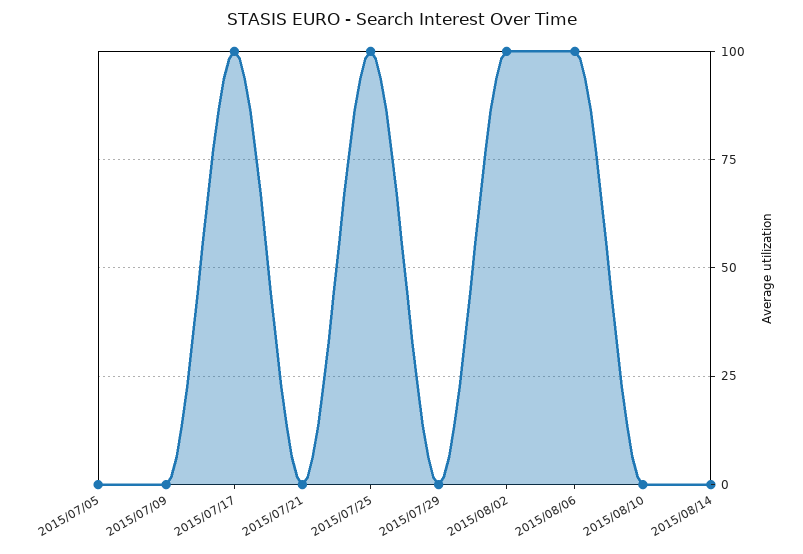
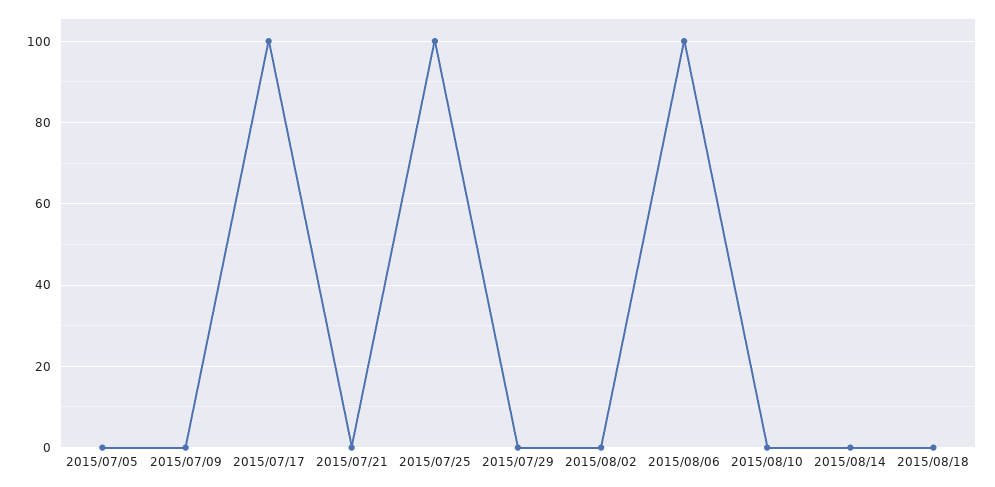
2015/08/02: 100 -> 0
2015/08/18: none -> 0

